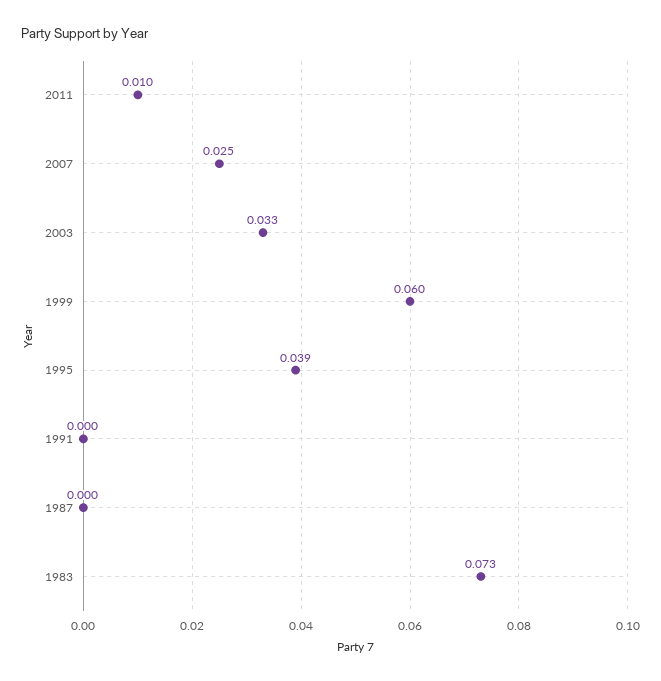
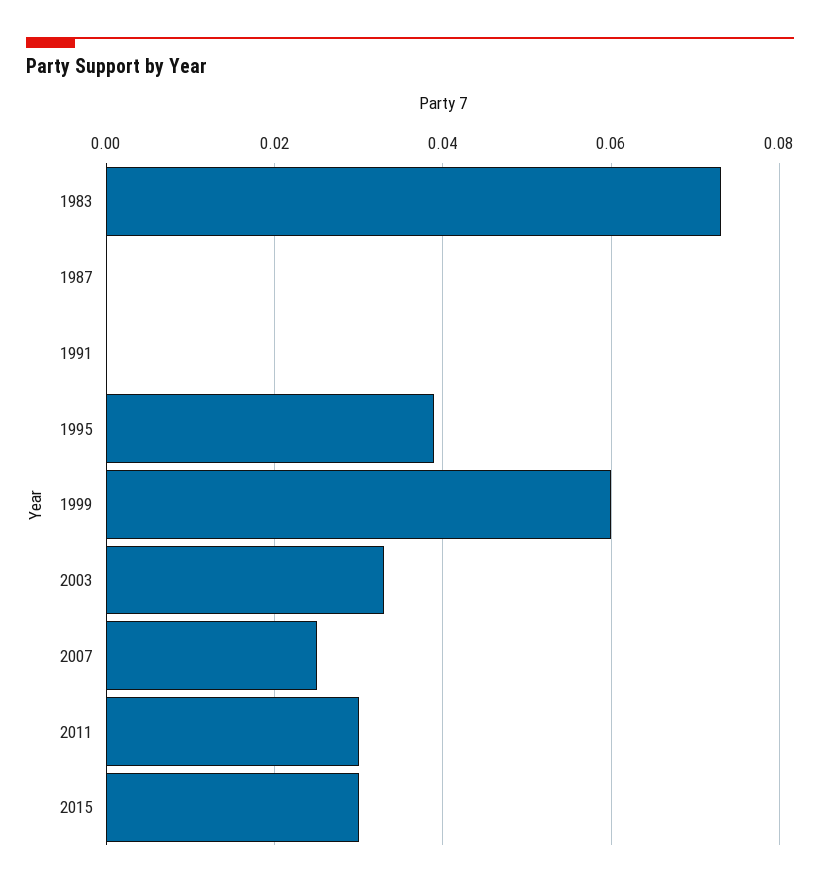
2011: 0.01 -> 0.03
2015: none -> 0.03

